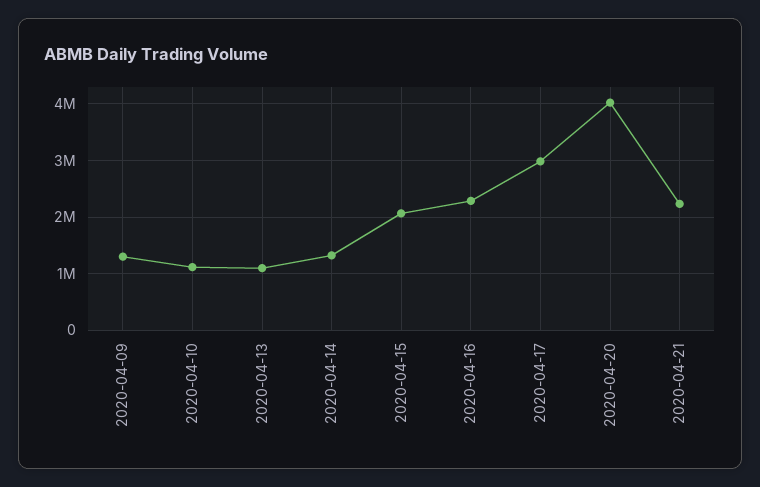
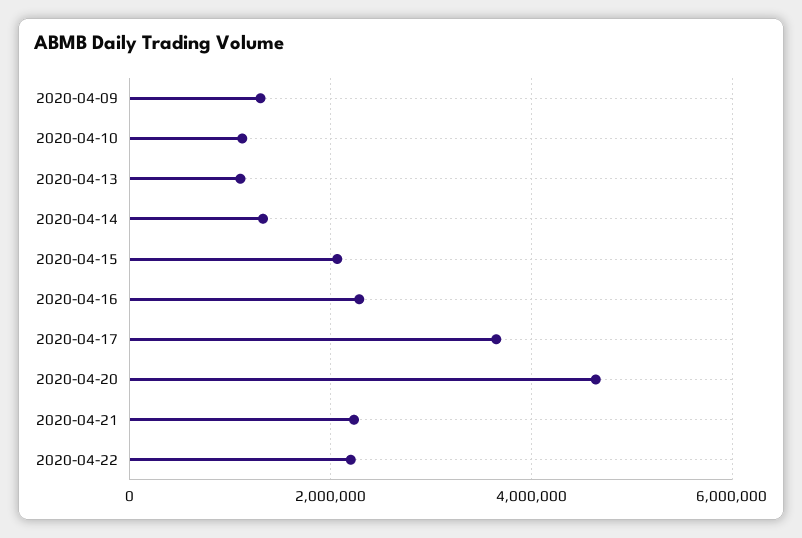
2020-04-17: 3000000 -> 3600000
2020-04-20: 4000000 -> 4600000
2020-04-22: none -> 2200000

